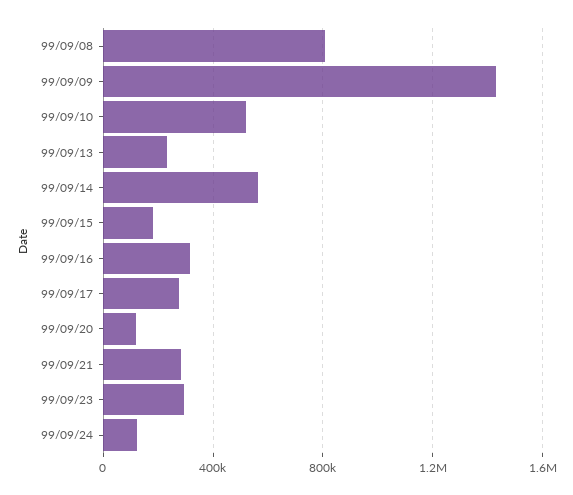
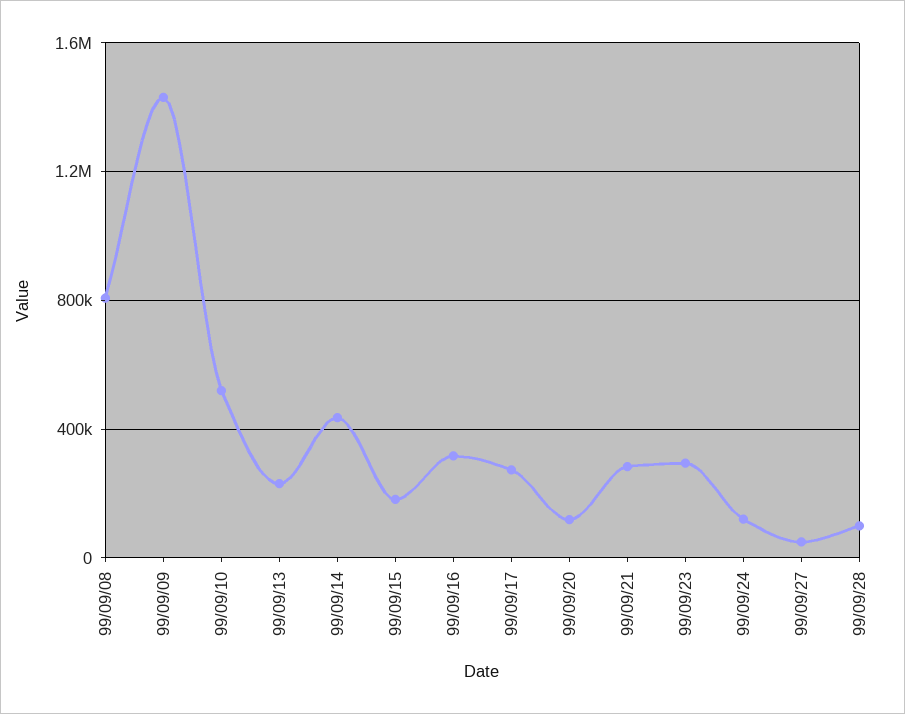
99/09/14: 550000 -> 450000
99/09/27: none -> 50000
99/09/28: none -> 100000

